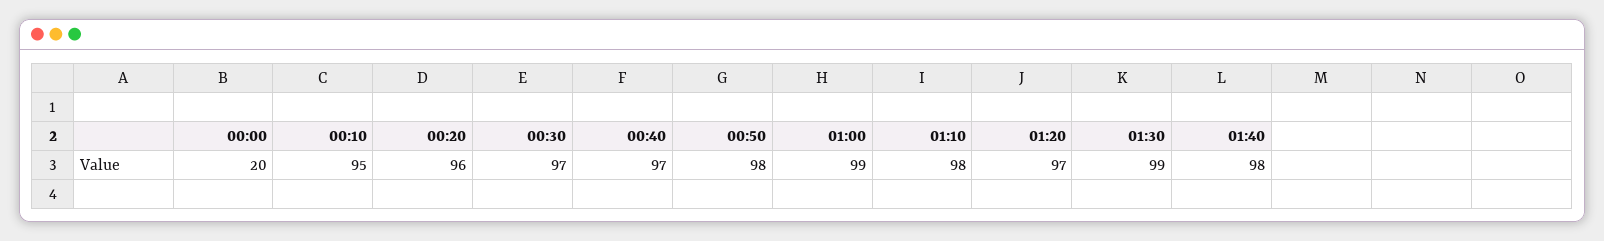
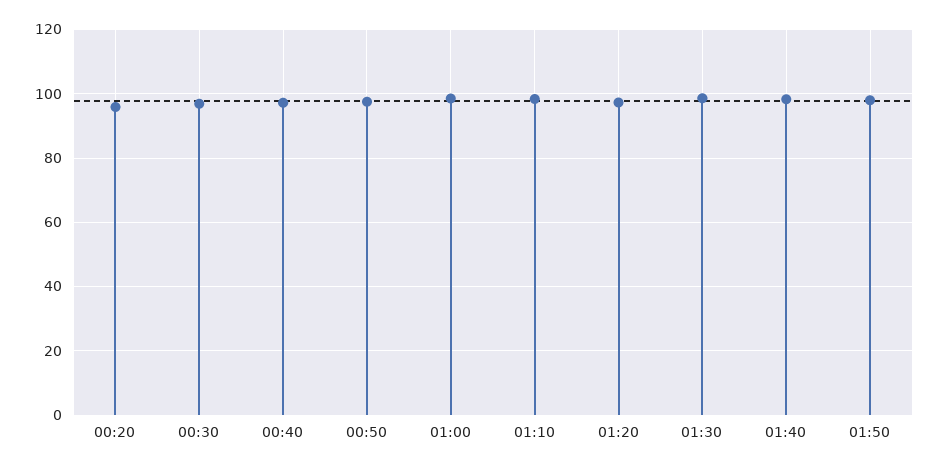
00:00: 20 -> none
00:10: 95 -> none
01:50: none -> 98

